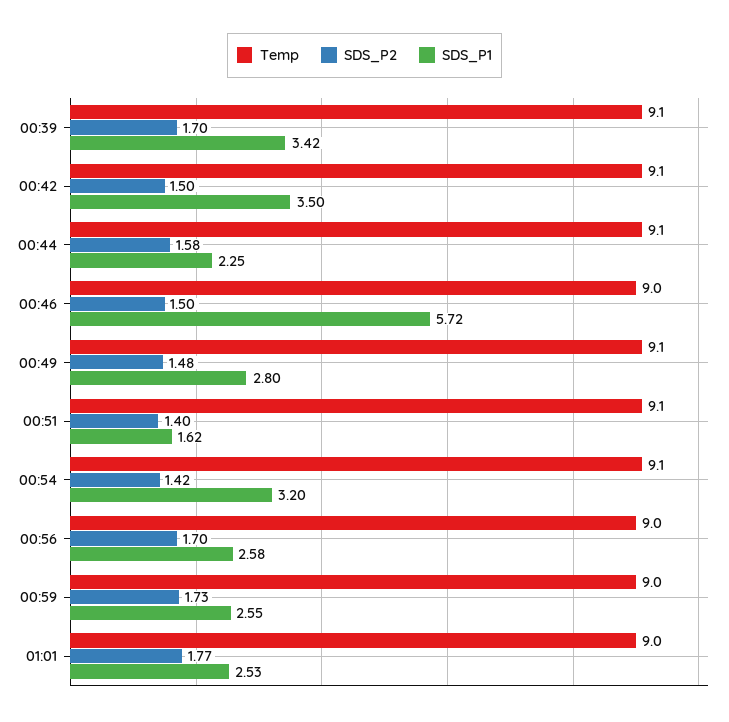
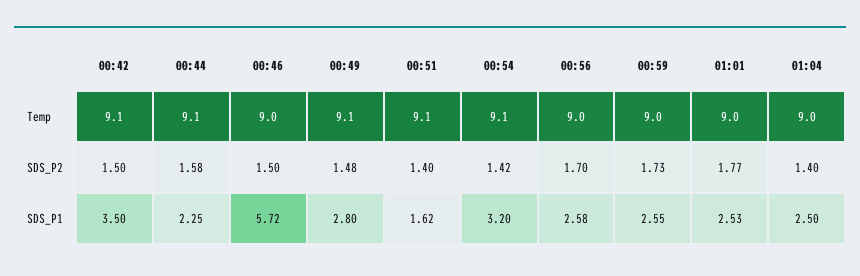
Temp, 00:39: 9.1 -> none
SDS_P2, 00:39: 1.7 -> none
SDS_P1, 00:39: 3.42 -> none
Temp, 01:04: none -> 9
SDS_P2, 01:04: none -> 1.4
SDS_P1, 01:04: none -> 2.5

